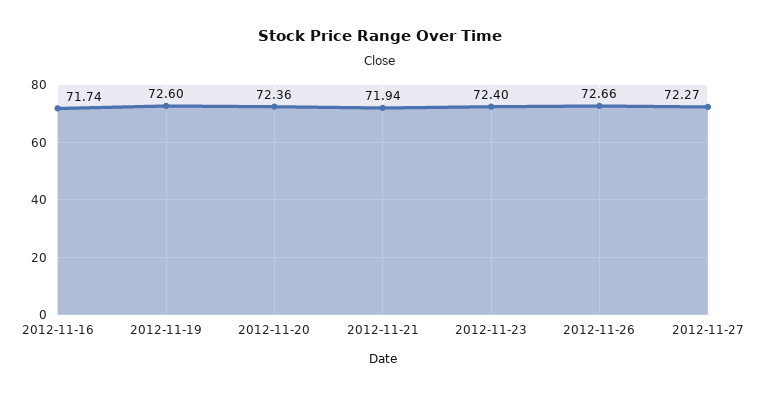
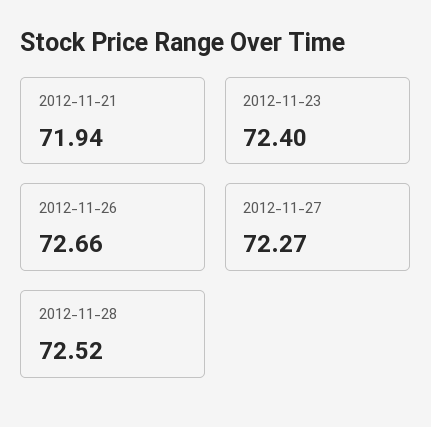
2012-11-16: 71.74 -> none
2012-11-19: 72.6 -> none
2012-11-20: 72.36 -> none
2012-11-28: none -> 72.52

